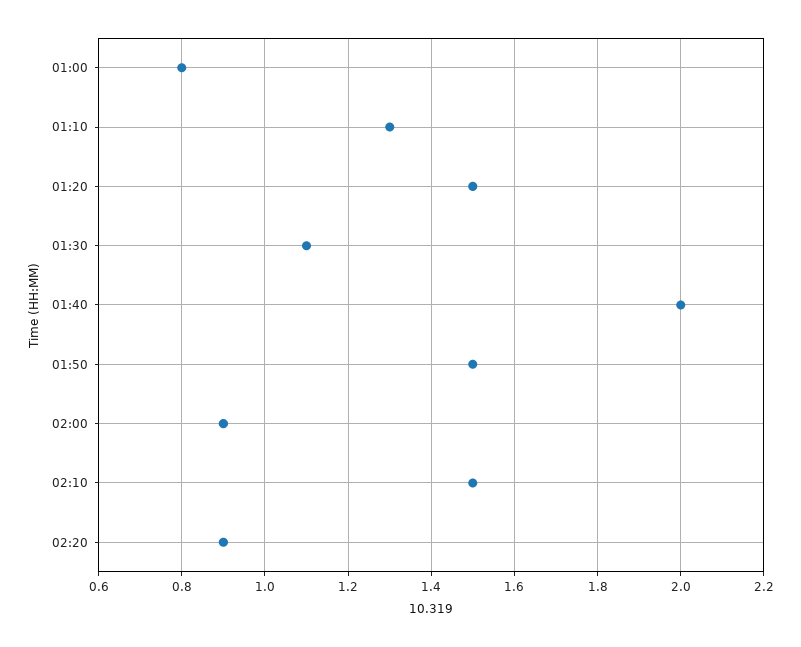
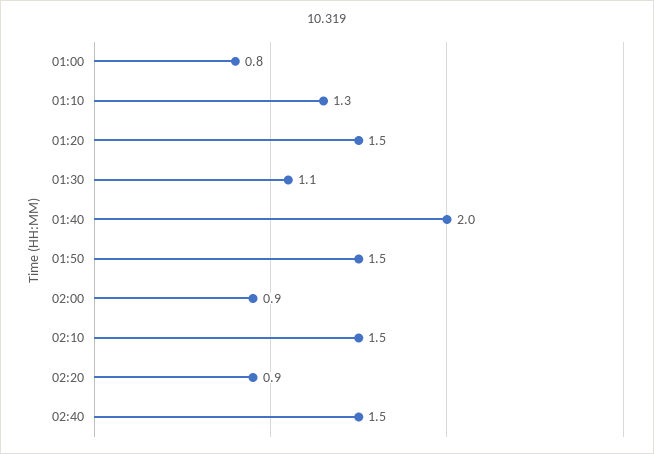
02:40: none -> 1.5

